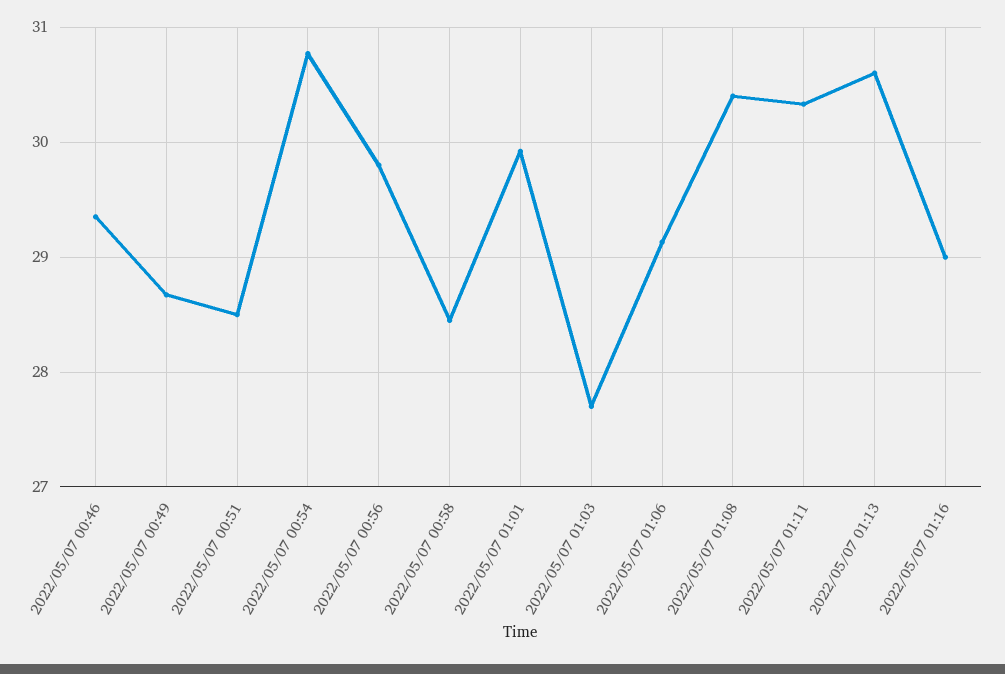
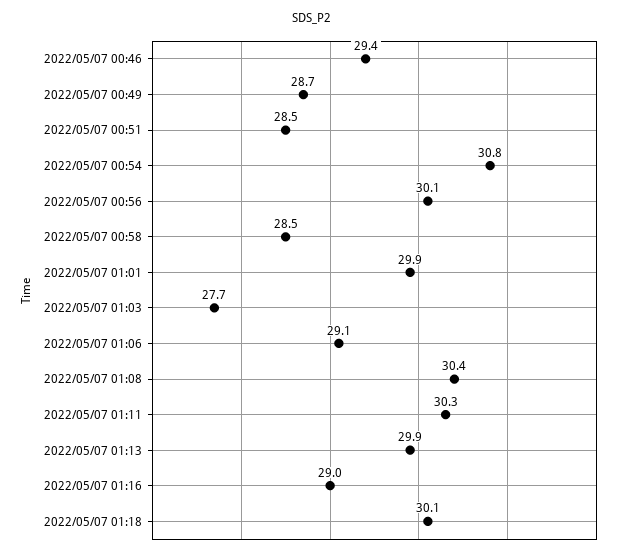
2022/05/07 00:56: 29.8 -> 30.1
2022/05/07 01:13: 30.6 -> 29.9
2022/05/07 01:18: none -> 30.1

